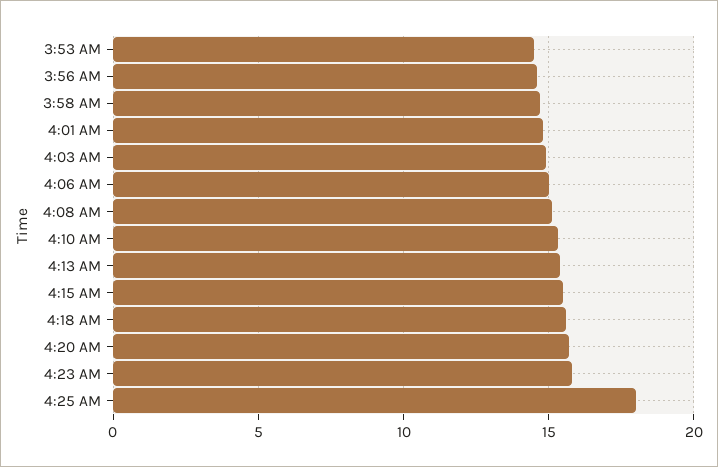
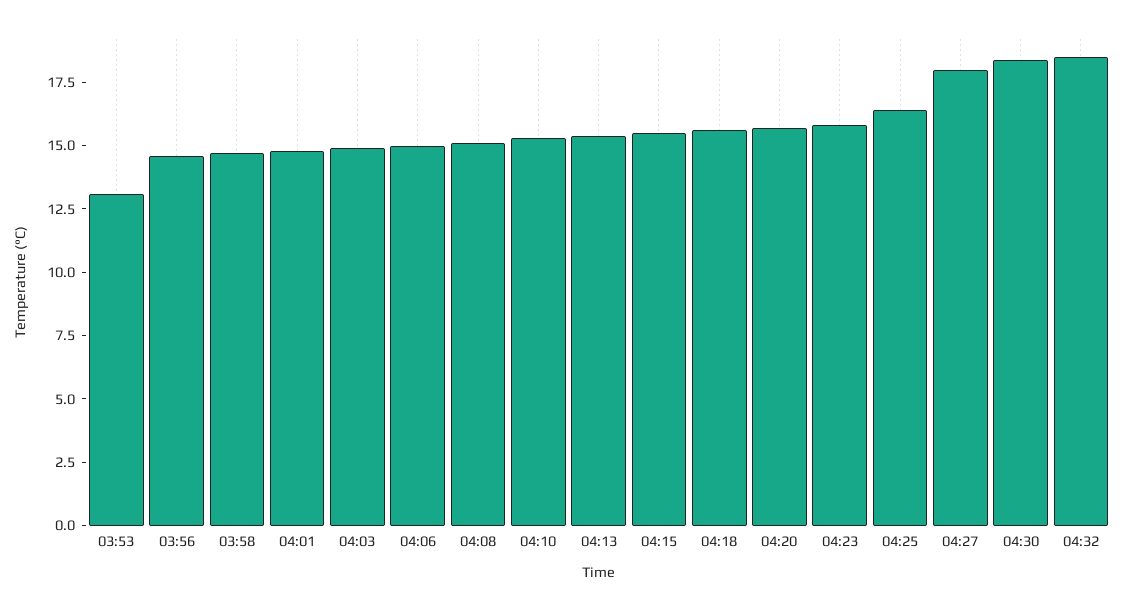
3:53 AM: 14.5 -> 13
4:25 AM: 18 -> 16.5
04:27: none -> 18
04:30: none -> 18.5
04:32: none -> 18.5

